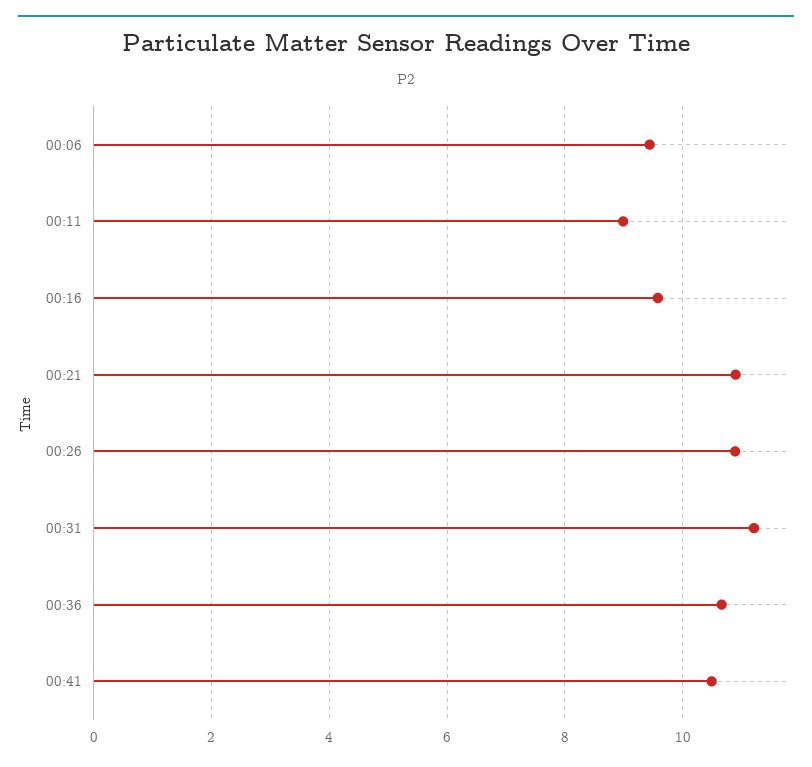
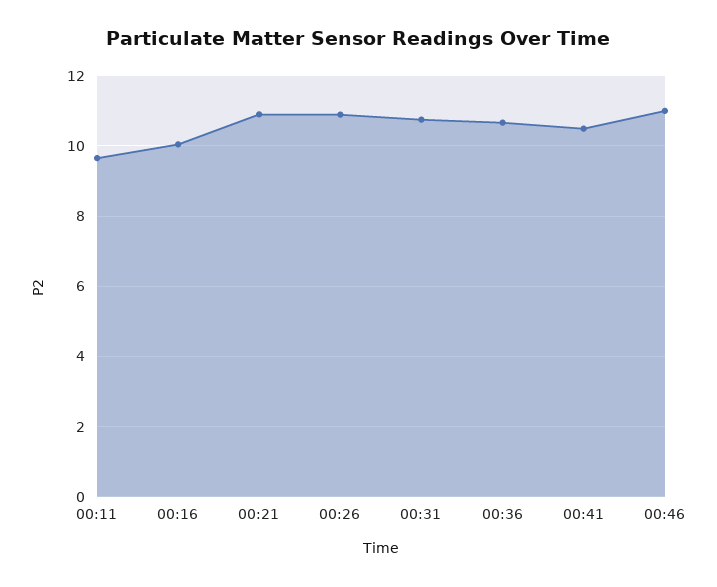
00:06: 9.4 -> none
00:11: 9 -> 9.6
00:16: 9.6 -> 10
00:31: 11.2 -> 10.8
00:46: none -> 11

